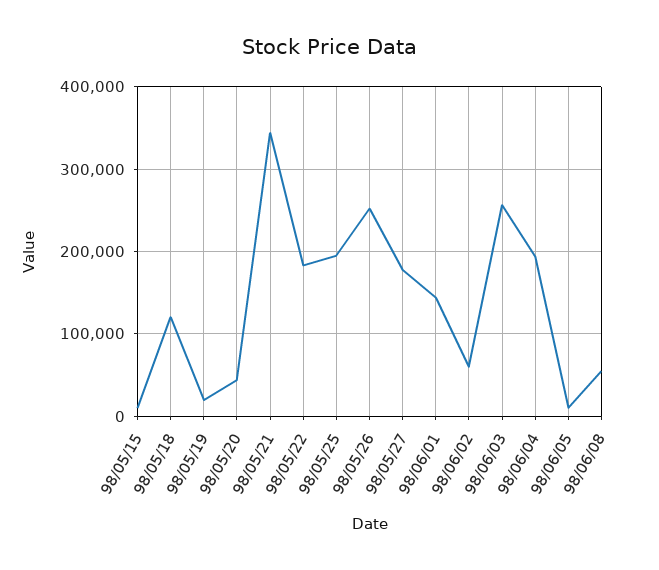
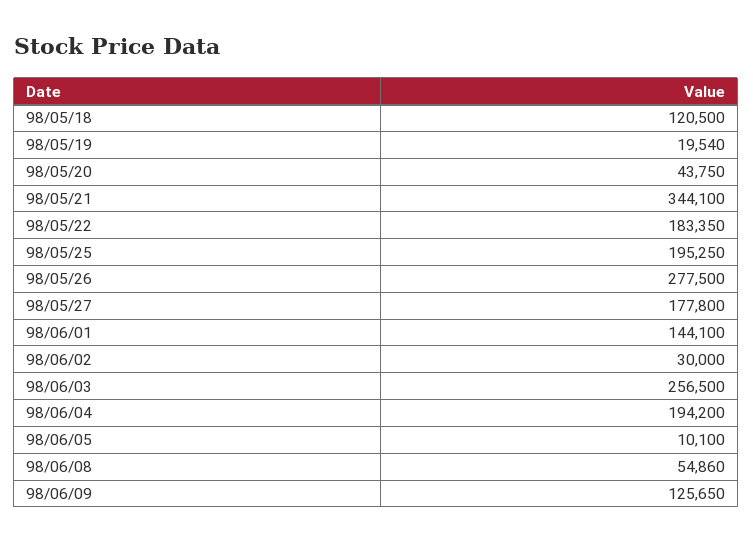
98/05/15: 10000 -> none
98/05/26: 250000 -> 277500
98/06/02: 60000 -> 30000
98/06/09: none -> 125650

